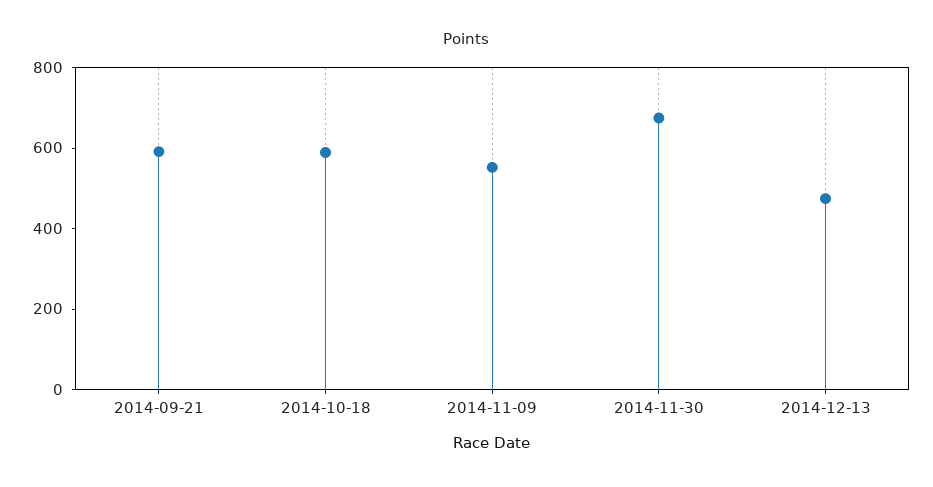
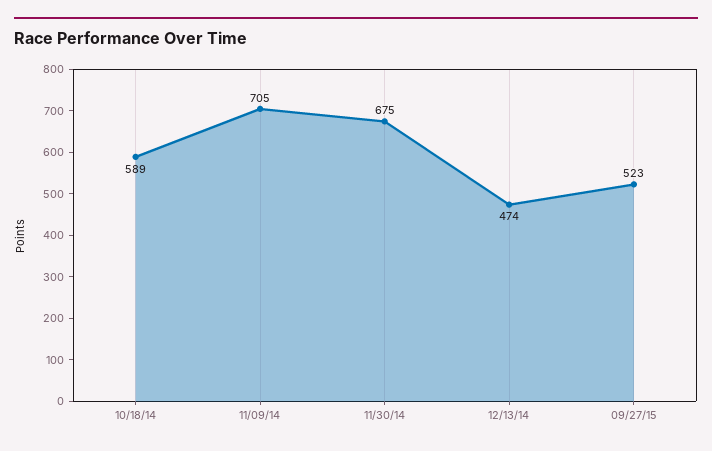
2014-09-21: 600 -> none
2014-11-09: 550 -> 705
09/27/15: none -> 523

